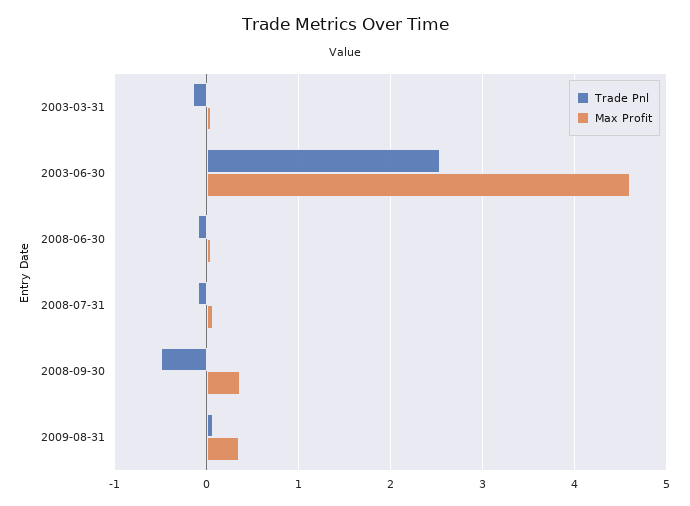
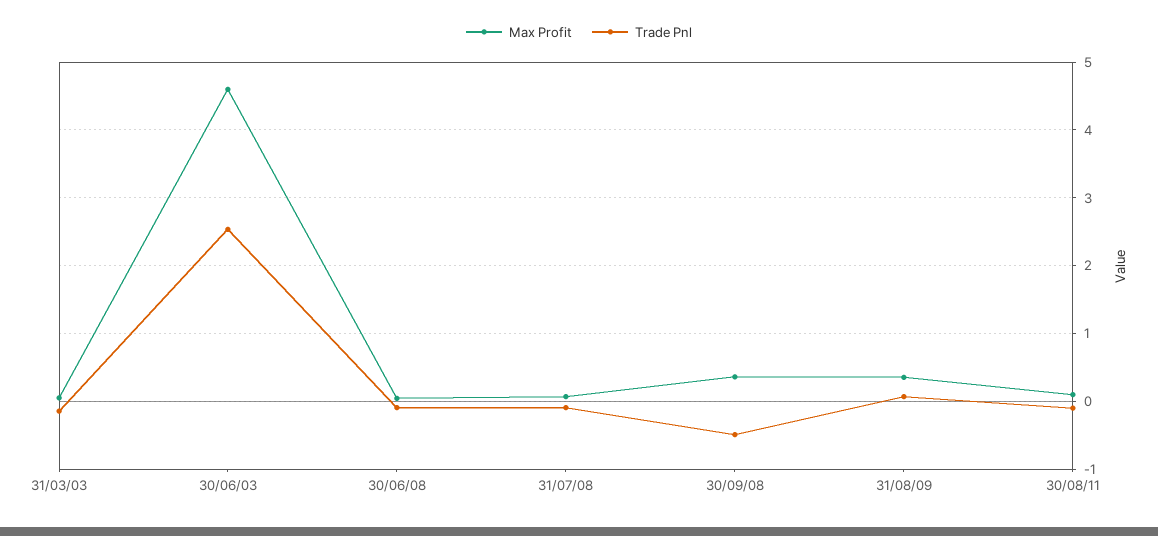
Max Profit, 30/08/11: none -> 0.1
Trade Pnl, 30/08/11: none -> -0.1

